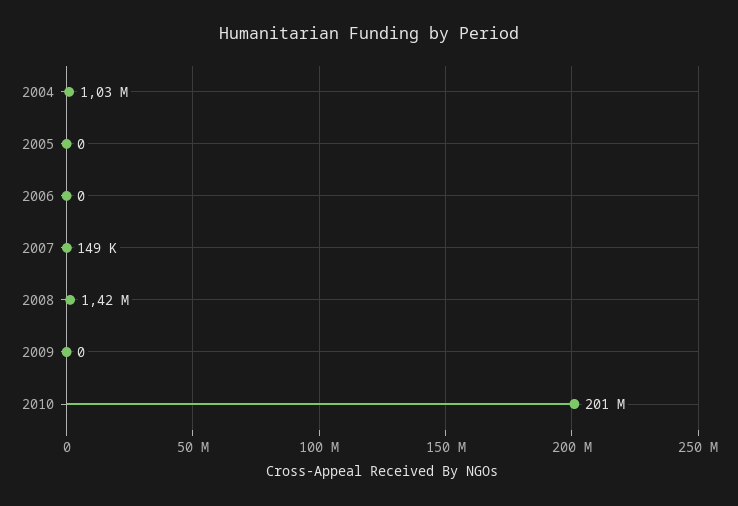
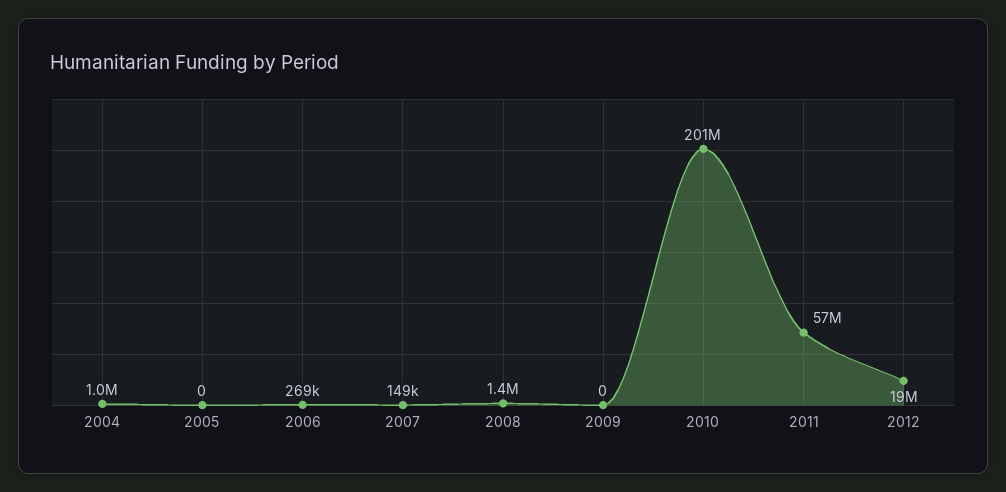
2006: 0 -> 269000
2011: none -> 57000000
2012: none -> 19000000

